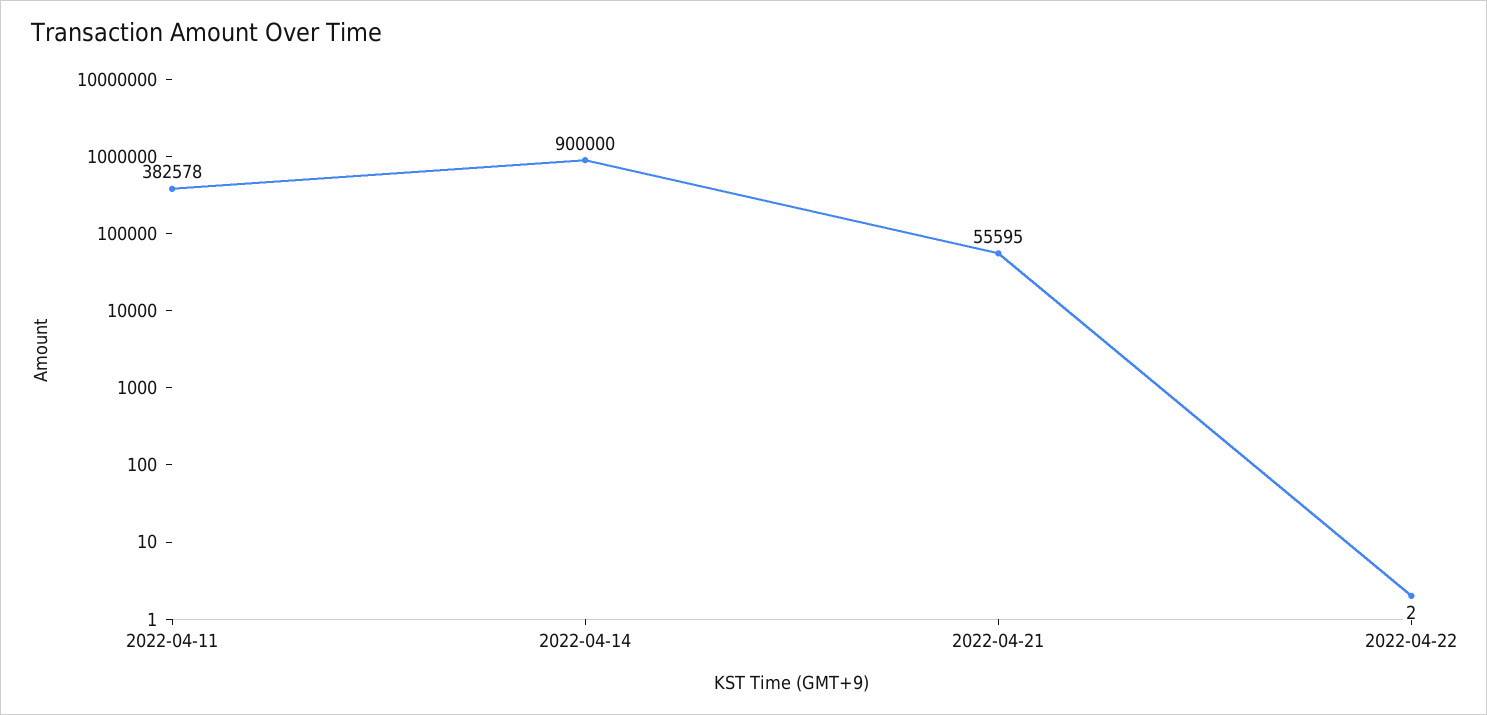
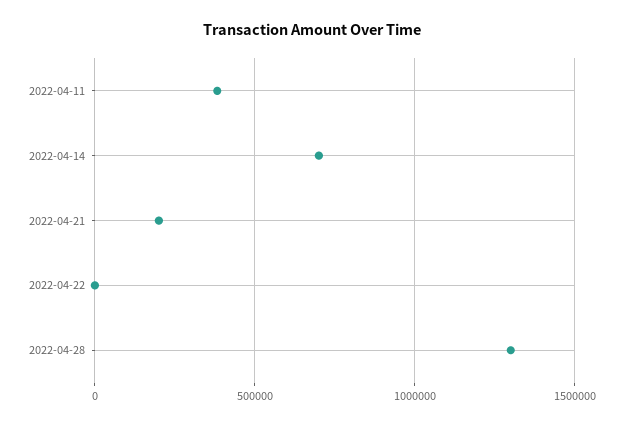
2022-04-14: 900000 -> 700000
2022-04-21: 55595 -> 200000
2022-04-28: none -> 1300000

